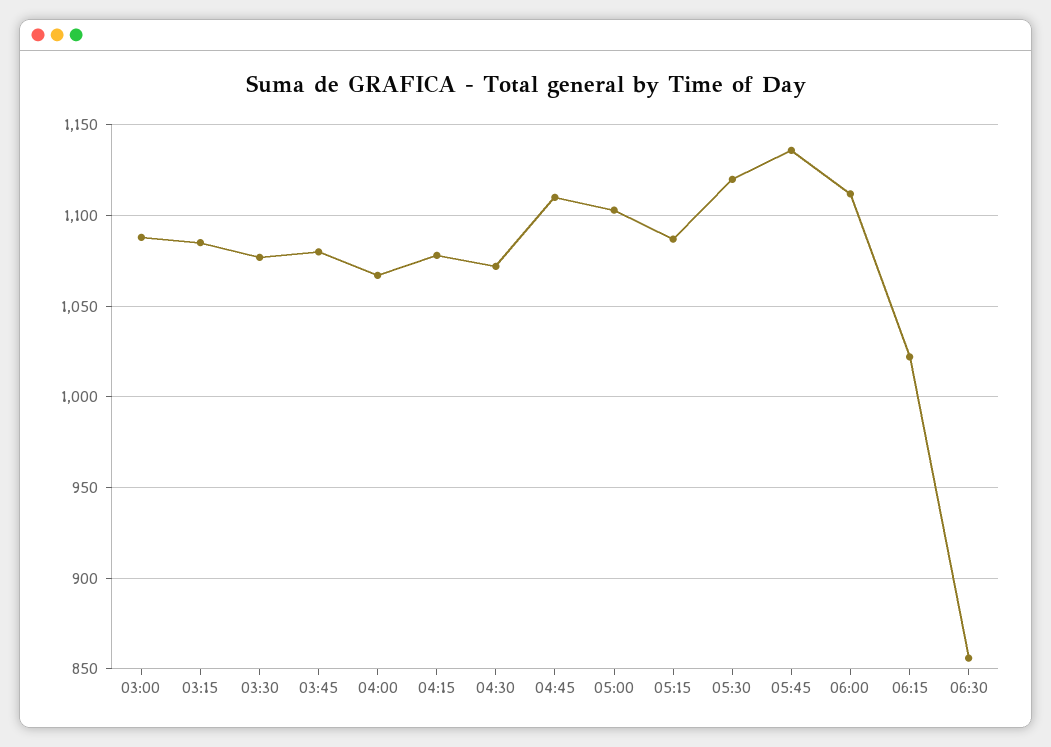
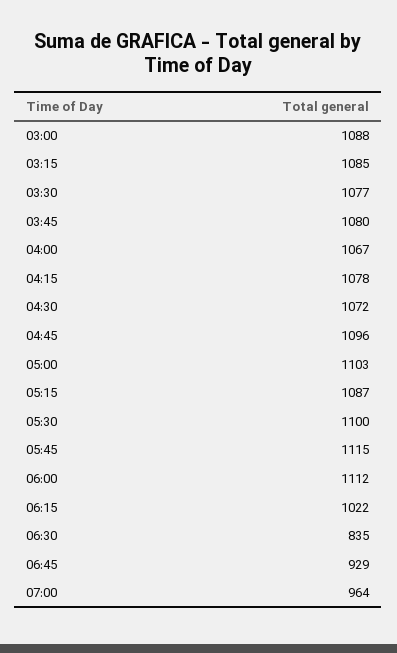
04:45: 1110 -> 1096
05:30: 1120 -> 1100
05:45: 1135 -> 1115
06:30: 855 -> 835
06:45: none -> 929
07:00: none -> 964

